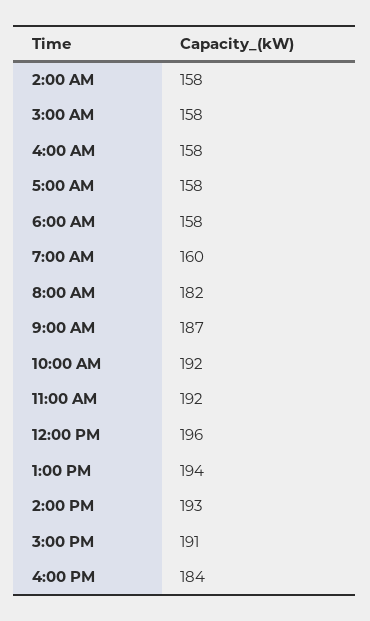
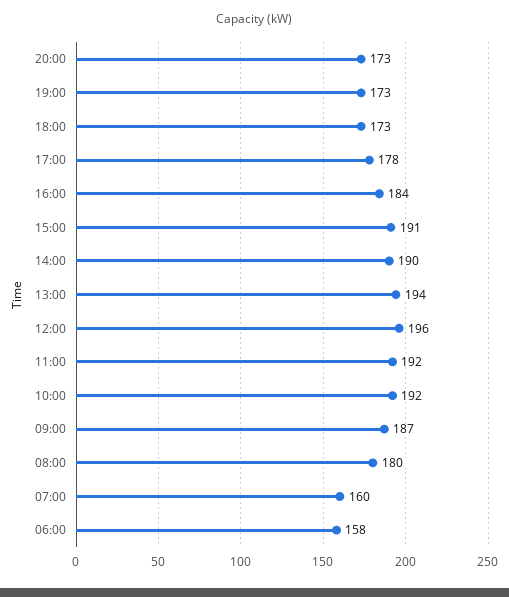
2:00 AM: 158 -> none
3:00 AM: 158 -> none
4:00 AM: 158 -> none
5:00 AM: 158 -> none
8:00 AM: 182 -> 180
2:00 PM: 193 -> 190
20:00: none -> 173
19:00: none -> 173
18:00: none -> 173
17:00: none -> 178

